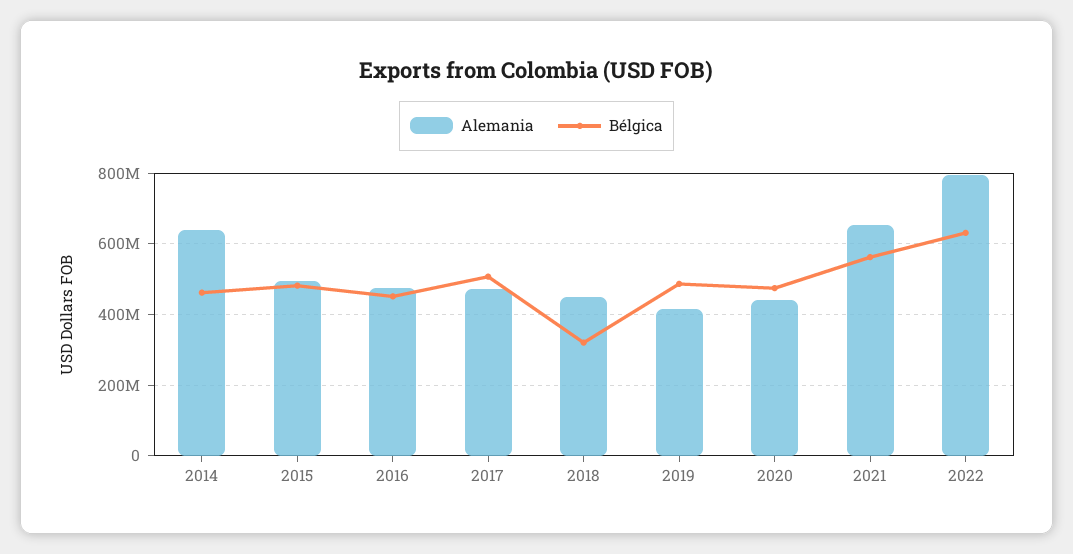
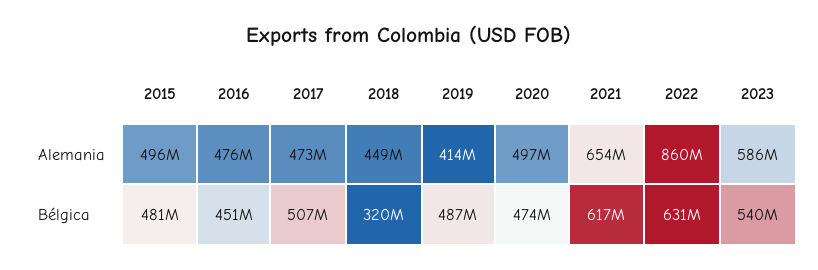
Alemania, 2014: 640000000 -> none
Bélgica, 2014: 460000000 -> none
Alemania, 2020: 440000000 -> 497000000
Bélgica, 2021: 560000000 -> 617000000
Alemania, 2022: 800000000 -> 860000000
Alemania, 2023: none -> 586000000
Bélgica, 2023: none -> 540000000

